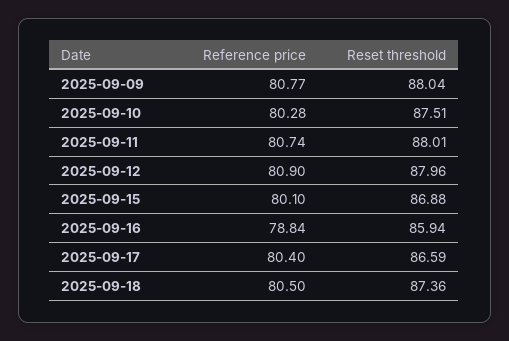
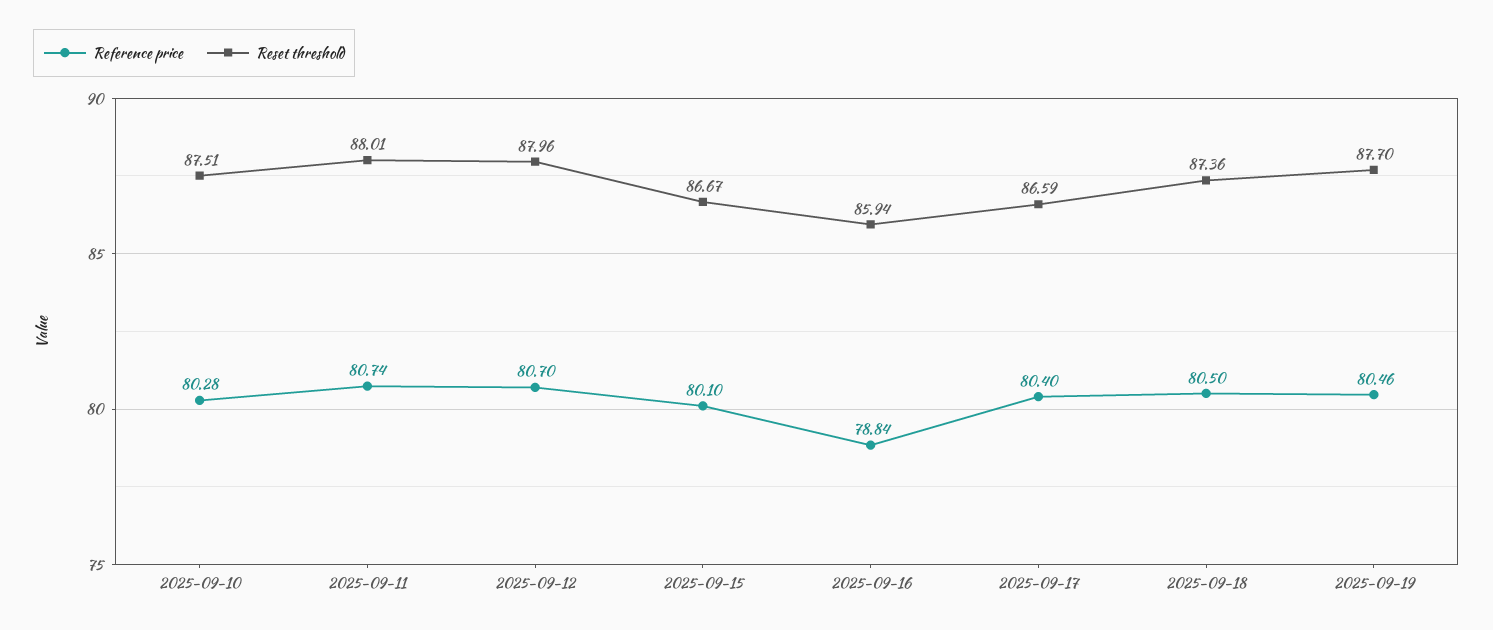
Reference price, 2025-09-09: 80.77 -> none
Reset threshold, 2025-09-09: 88.04 -> none
Reference price, 2025-09-12: 80.9 -> 80.7
Reset threshold, 2025-09-15: 86.88 -> 86.67
Reference price, 2025-09-19: none -> 80.46
Reset threshold, 2025-09-19: none -> 87.7

